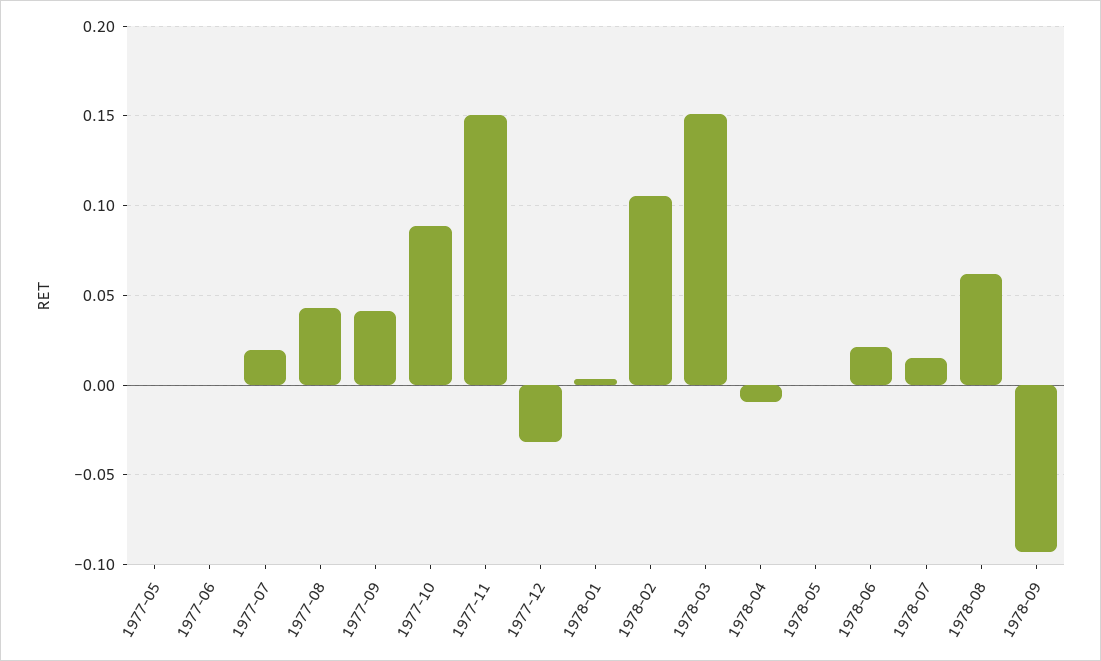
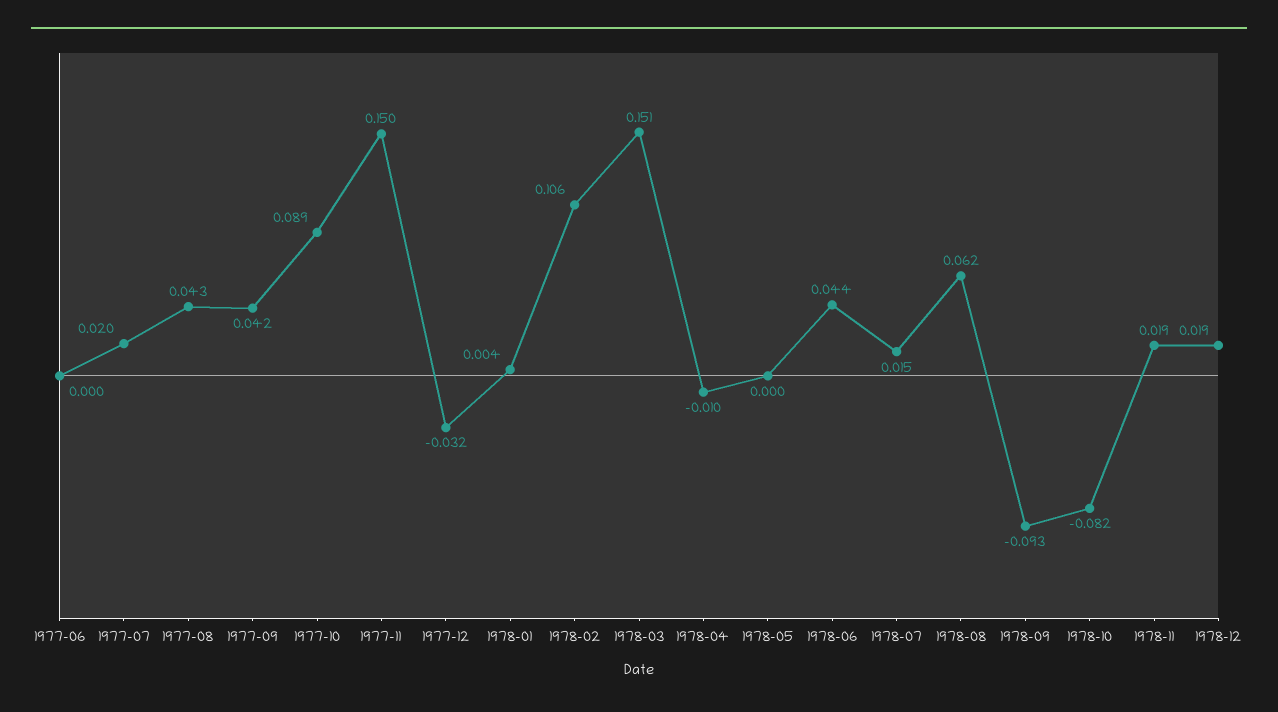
1977-05: 0 -> none
1978-06: 0.02 -> 0.044
1978-10: none -> -0.082
1978-11: none -> 0.019
1978-12: none -> 0.019

